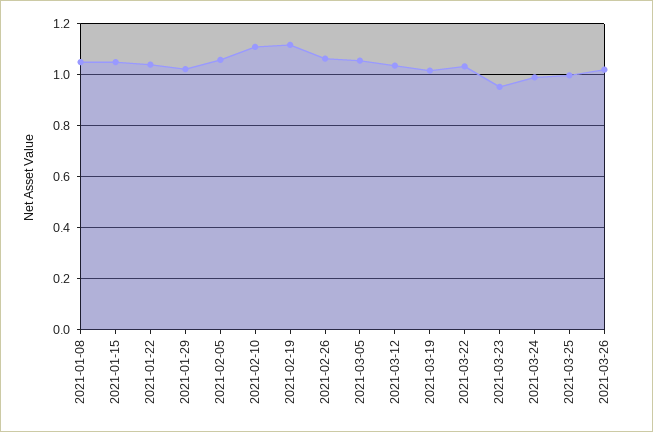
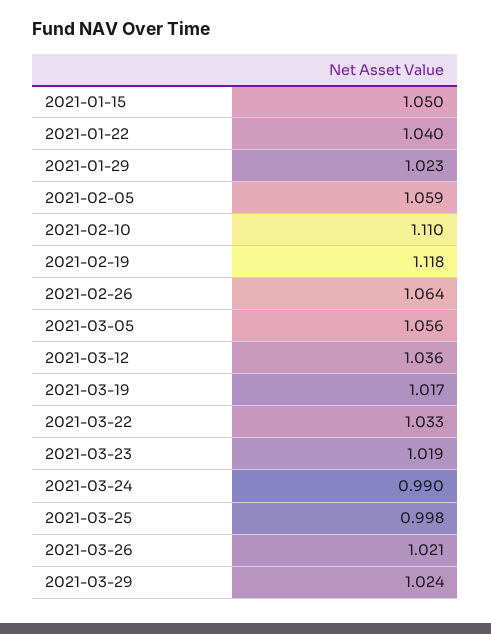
2021-01-08: 1.05 -> none
2021-03-23: 0.95 -> 1.019
2021-03-29: none -> 1.024

